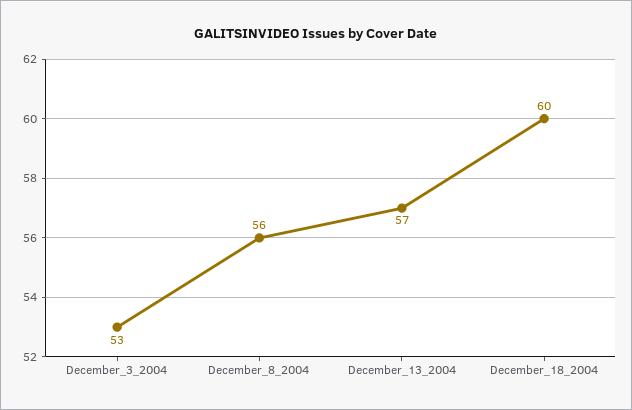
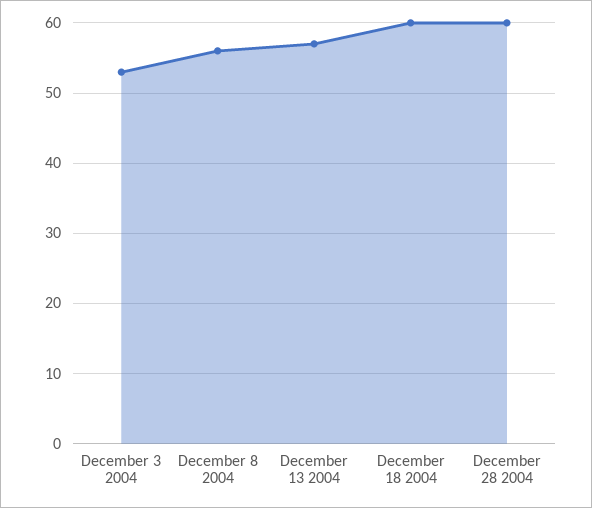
December 28 2004: none -> 60

